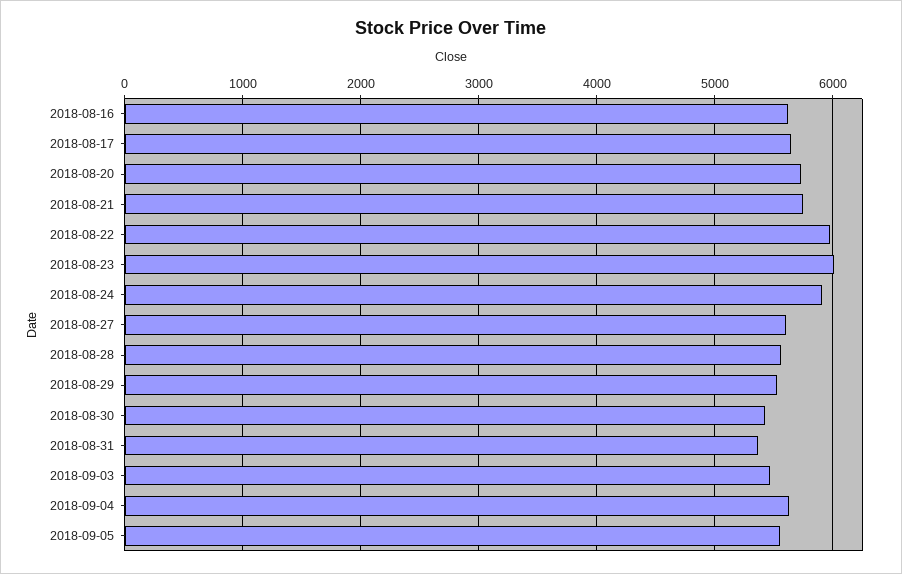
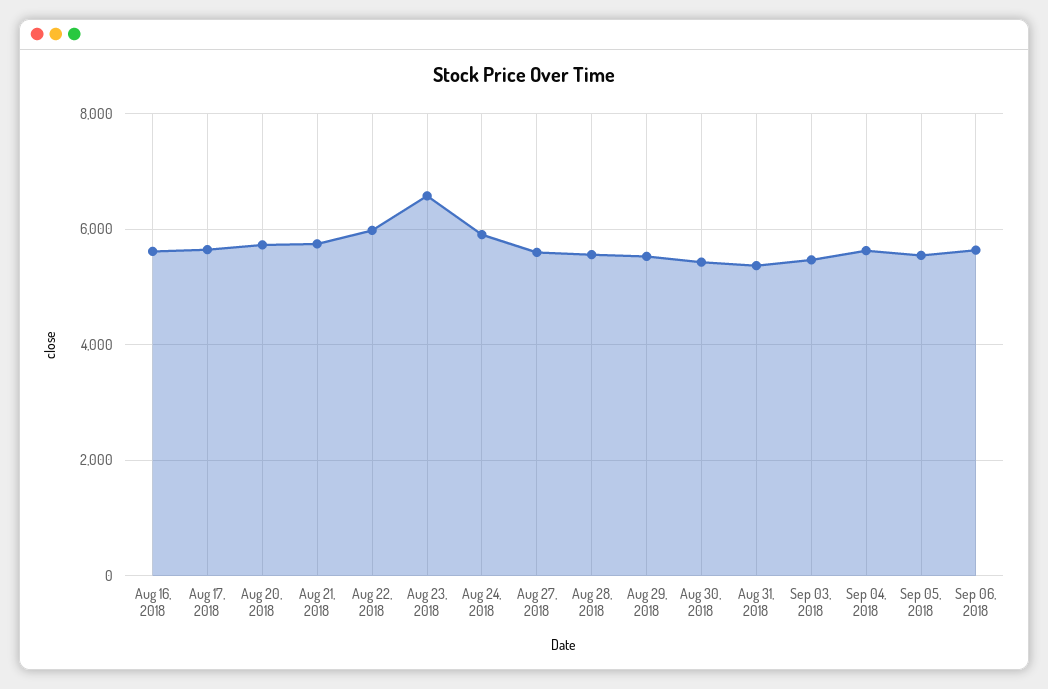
2018-08-23: 6000 -> 6600
Sep 06, 2018: none -> 5600

